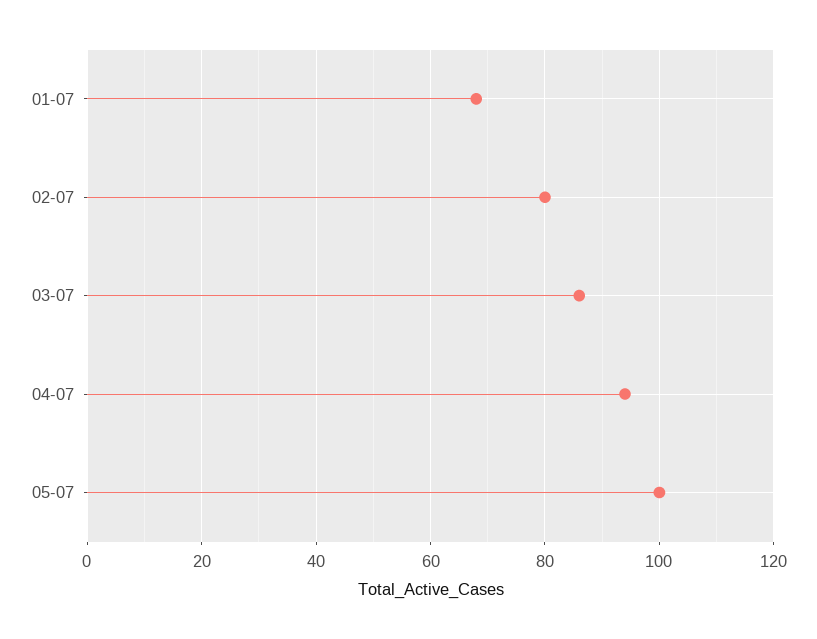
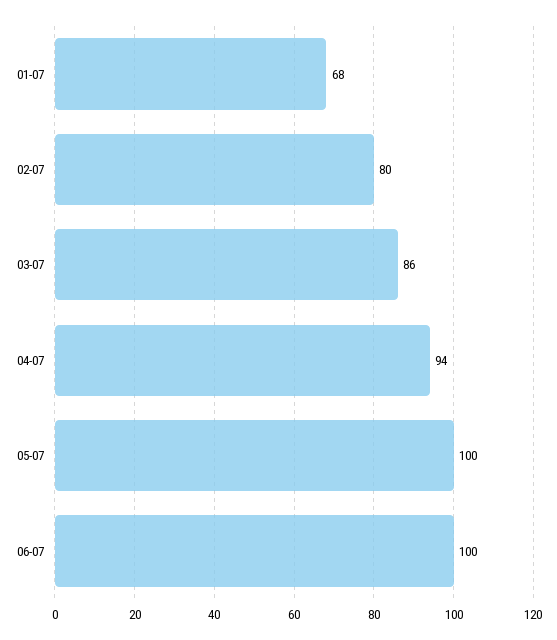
06-07: none -> 100

